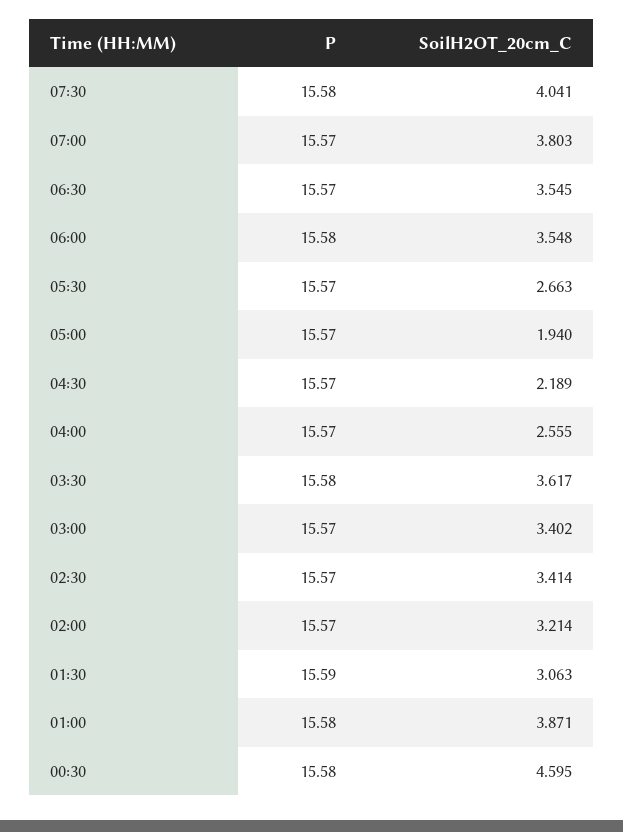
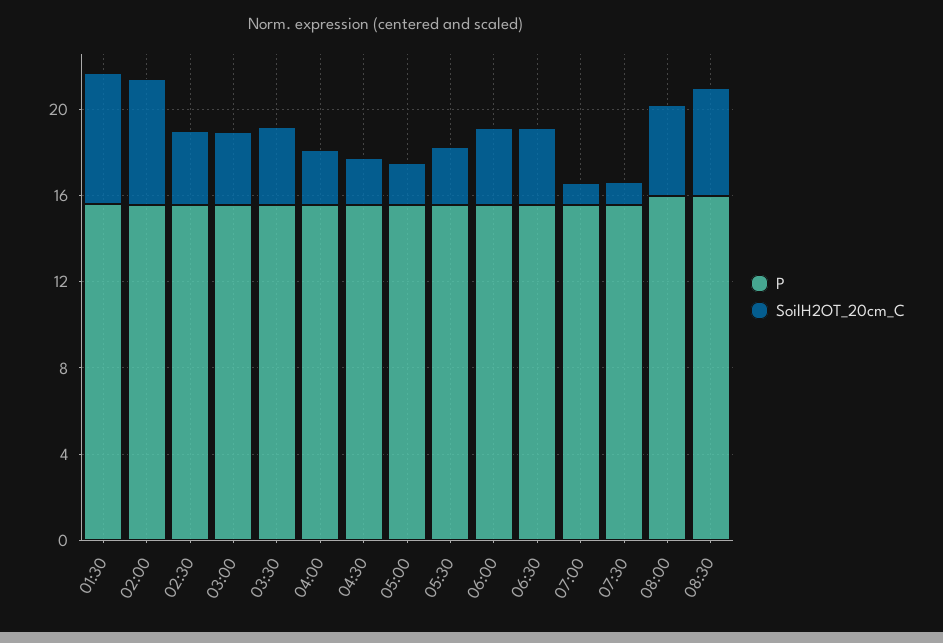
SoilH2OT_20cm_C, 07:30: 4.041 -> 1
SoilH2OT_20cm_C, 07:00: 3.803 -> 1
SoilH2OT_20cm_C, 02:00: 3.214 -> 6
SoilH2OT_20cm_C, 01:30: 3.063 -> 6
P, 01:00: 15.58 -> none
SoilH2OT_20cm_C, 01:00: 3.871 -> none
P, 00:30: 15.58 -> none
SoilH2OT_20cm_C, 00:30: 4.595 -> none
P, 08:00: none -> 16
SoilH2OT_20cm_C, 08:00: none -> 4
P, 08:30: none -> 16
SoilH2OT_20cm_C, 08:30: none -> 5

